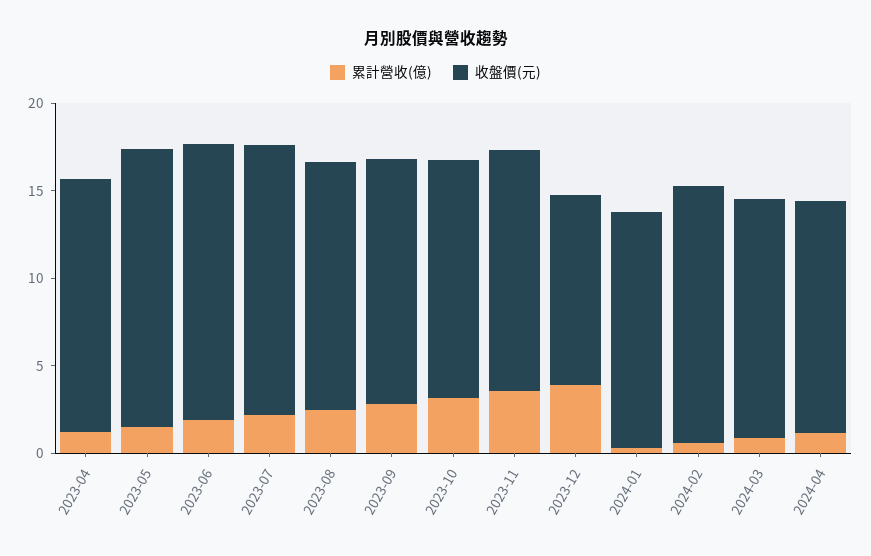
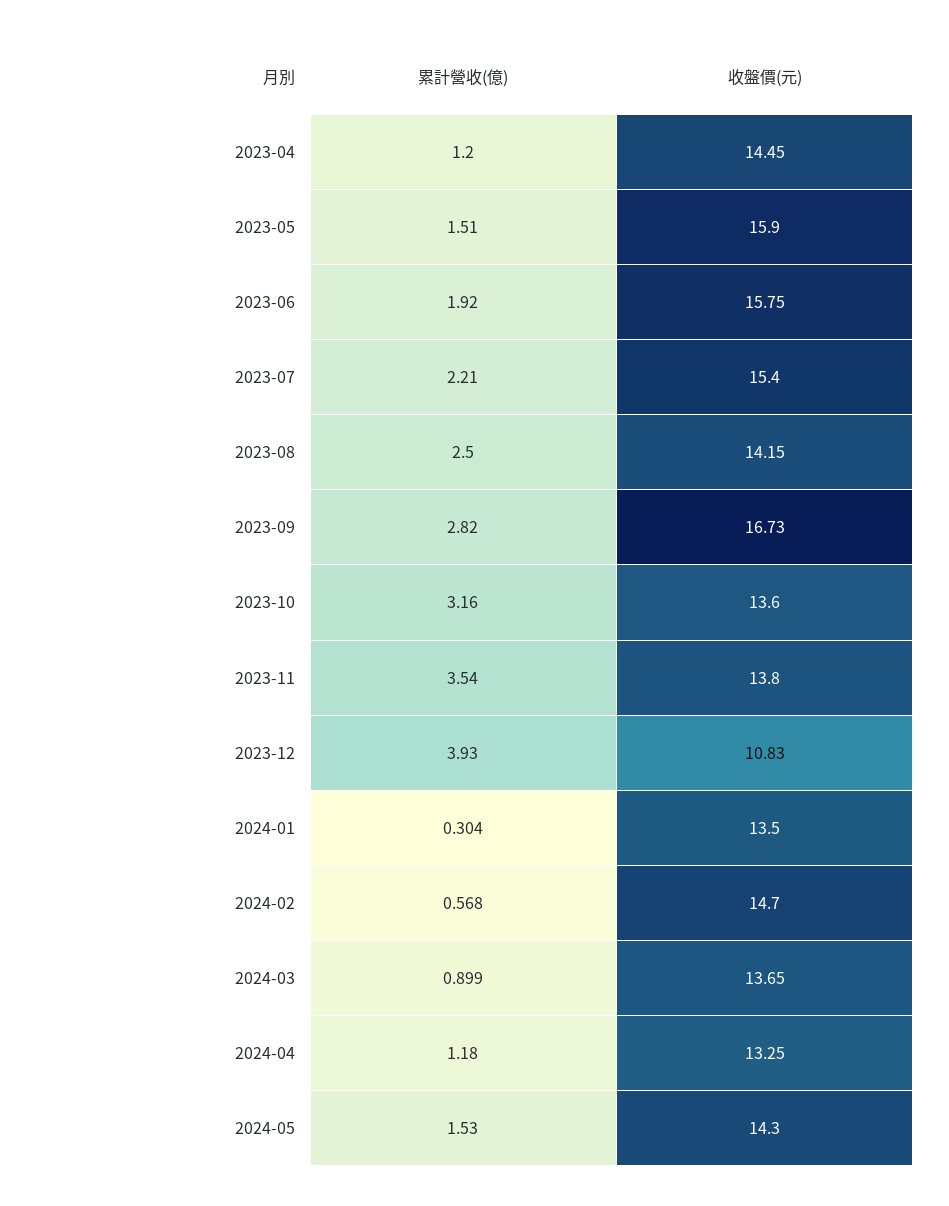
收盤價(元), 2023-09: 14 -> 16.73
累計營收(億), 2024-05: none -> 1.53
收盤價(元), 2024-05: none -> 14.3

